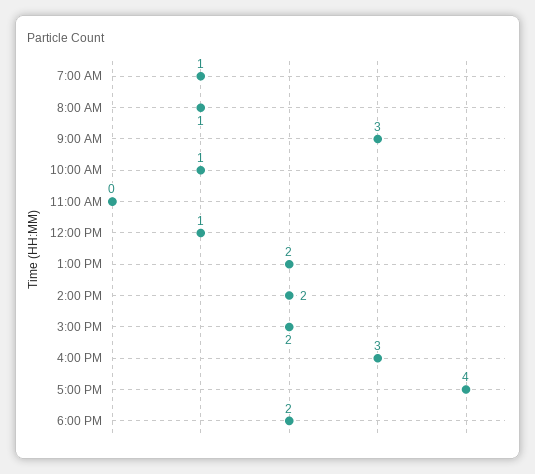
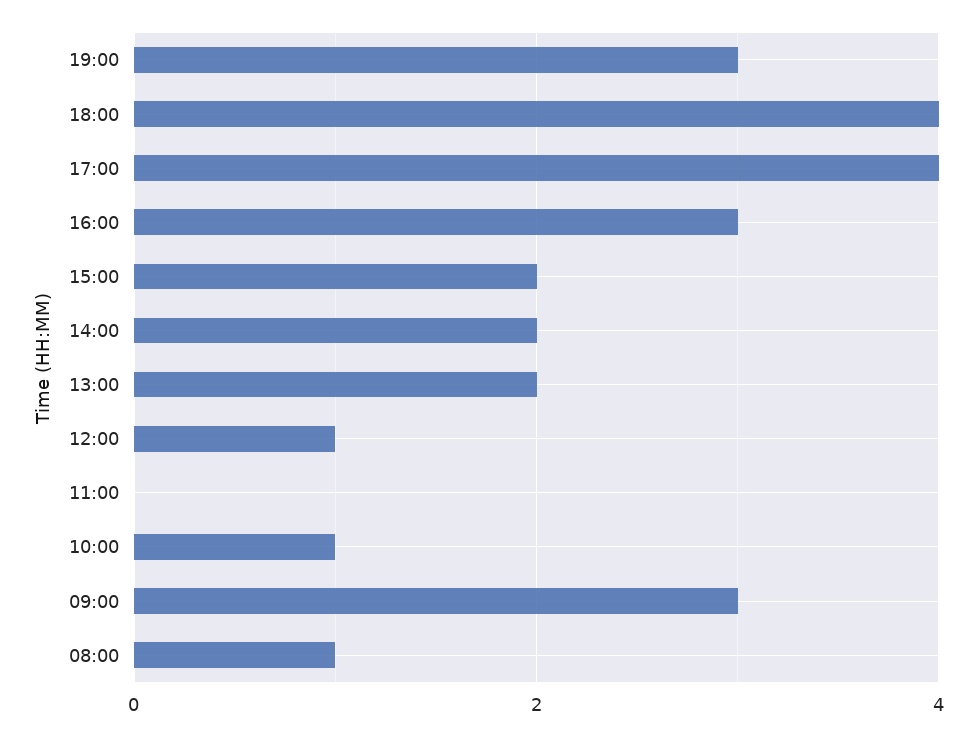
7:00 AM: 1 -> none
6:00 PM: 2 -> 4
19:00: none -> 3

